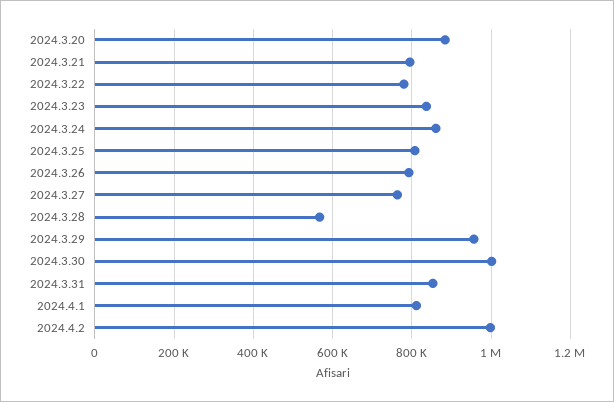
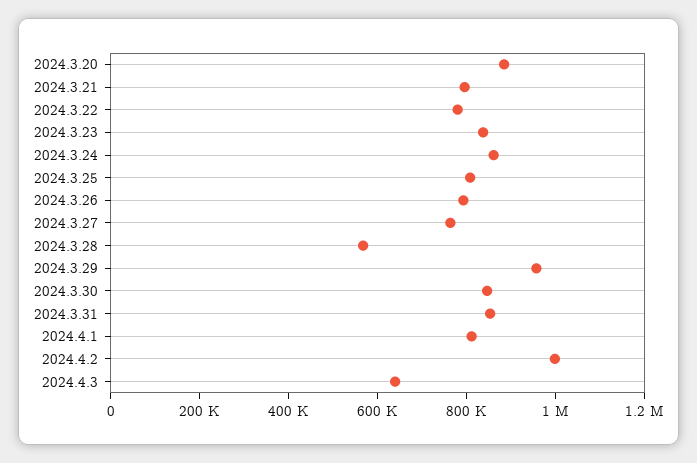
2024.3.30: 1000000 -> 850000
2024.4.3: none -> 650000

